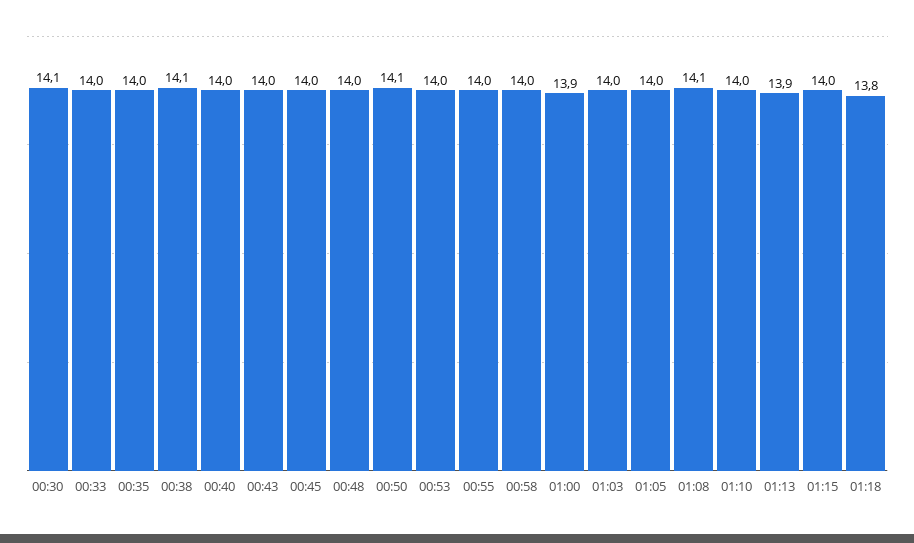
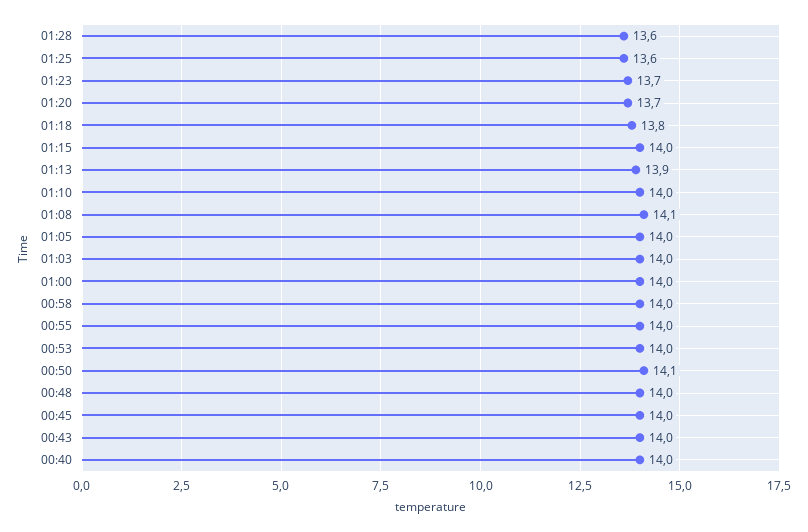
00:30: 14.1 -> none
00:33: 14 -> none
00:35: 14 -> none
00:38: 14.1 -> none
01:00: 13.9 -> 14
01:28: none -> 13.6
01:25: none -> 13.6
01:23: none -> 13.7
01:20: none -> 13.7

